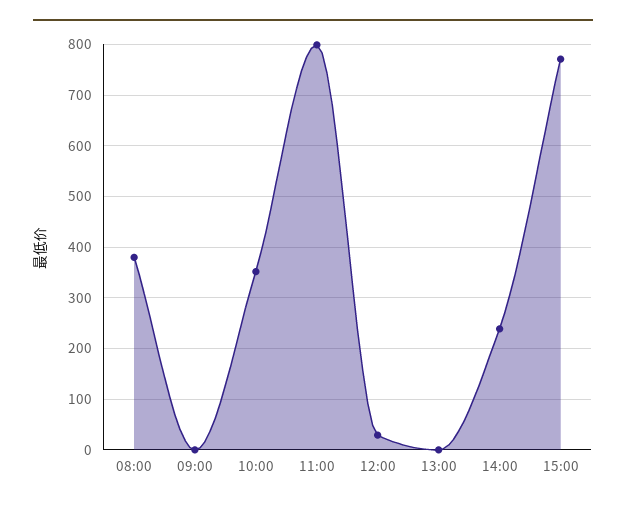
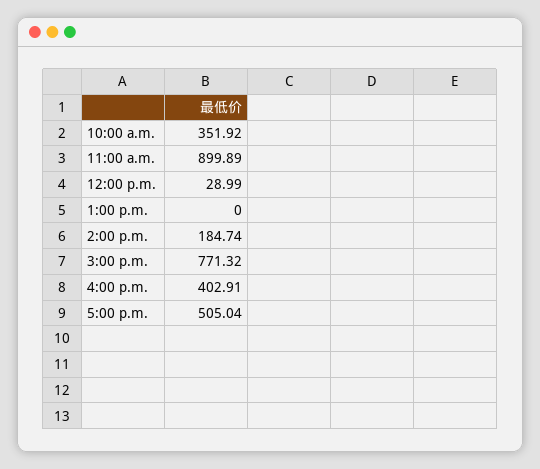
08:00: 380 -> none
09:00: 0 -> none
11:00: 800 -> 899.89
14:00: 240 -> 184.74
4:00 p.m.: none -> 402.91
5:00 p.m.: none -> 505.04

